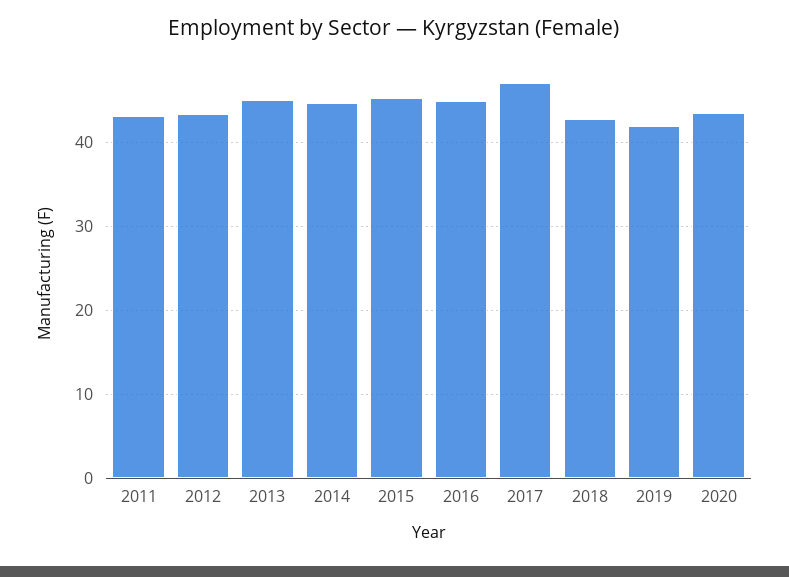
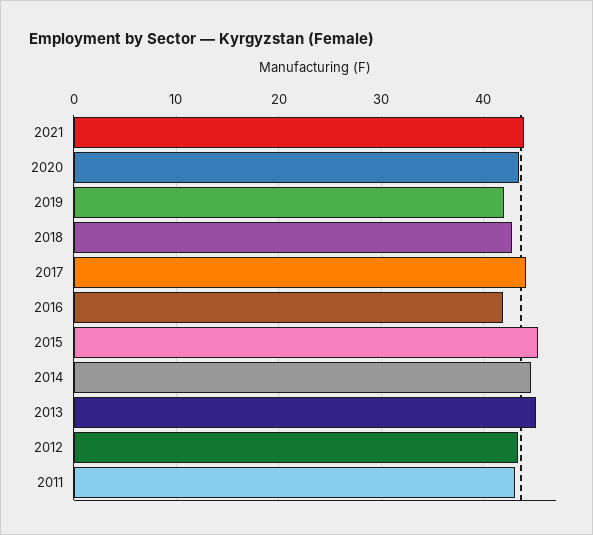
2016: 45 -> 42
2017: 47 -> 44
2021: none -> 44

